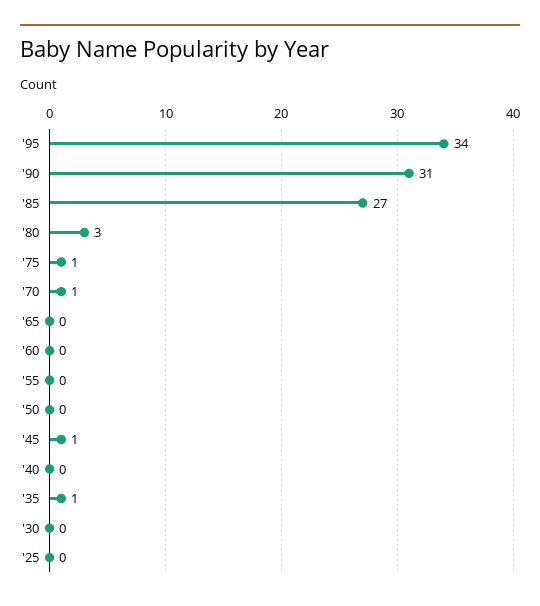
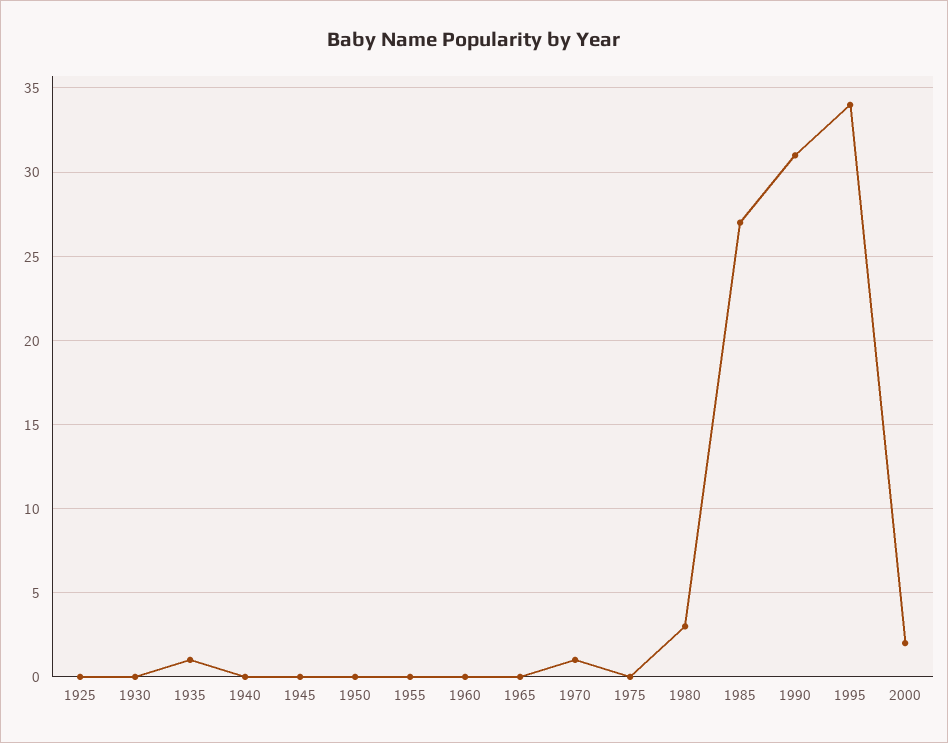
'75: 1 -> 0
'45: 1 -> 0
2000: none -> 2

